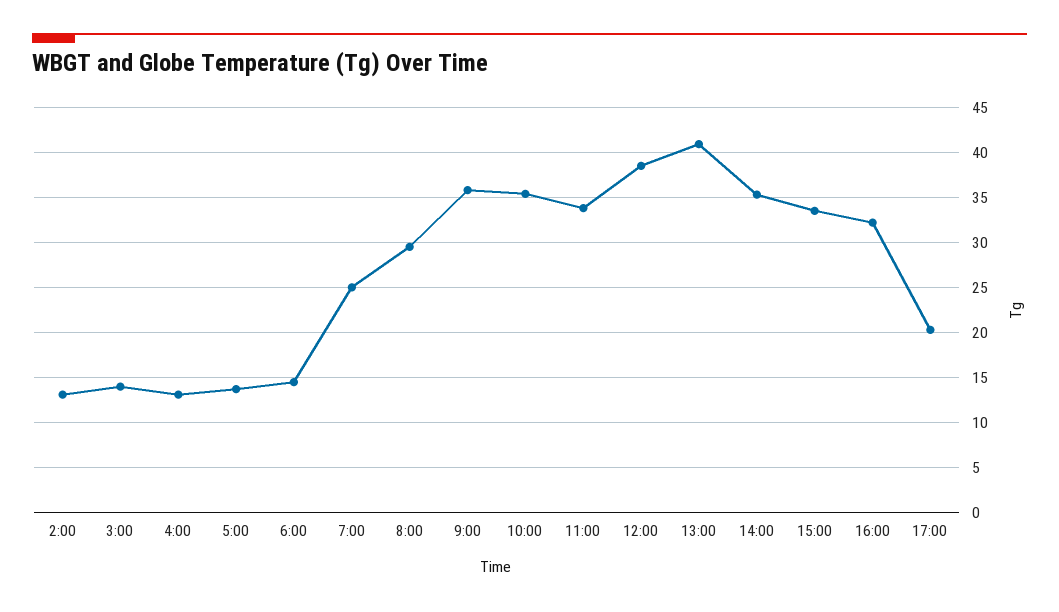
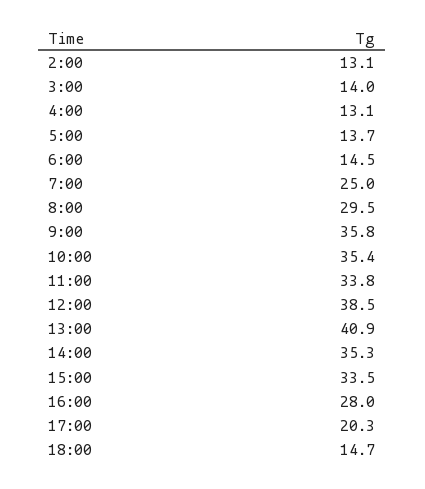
16:00: 32 -> 28
18:00: none -> 14.7

